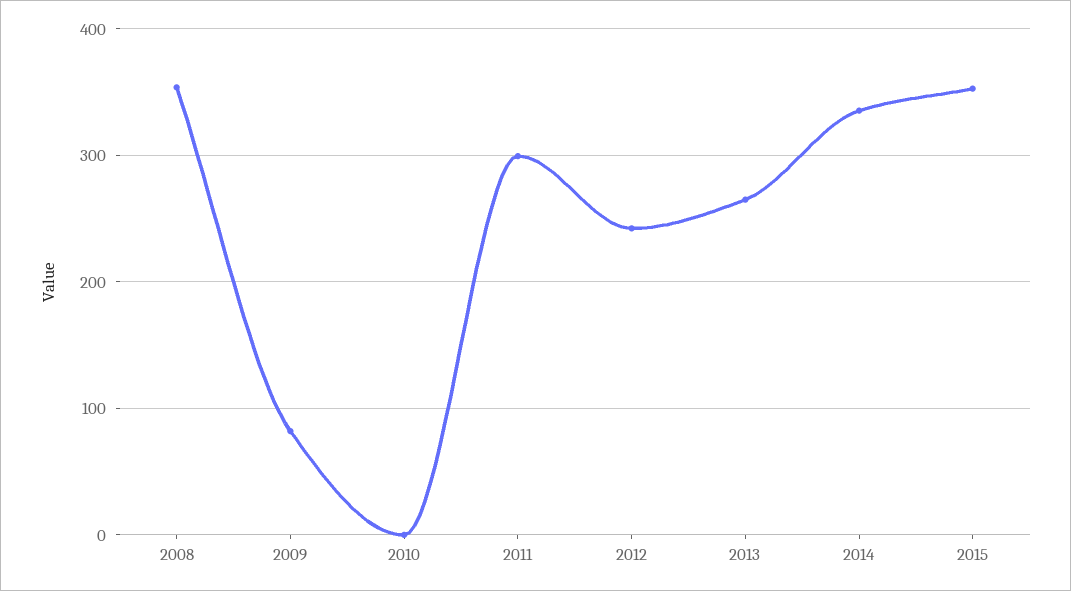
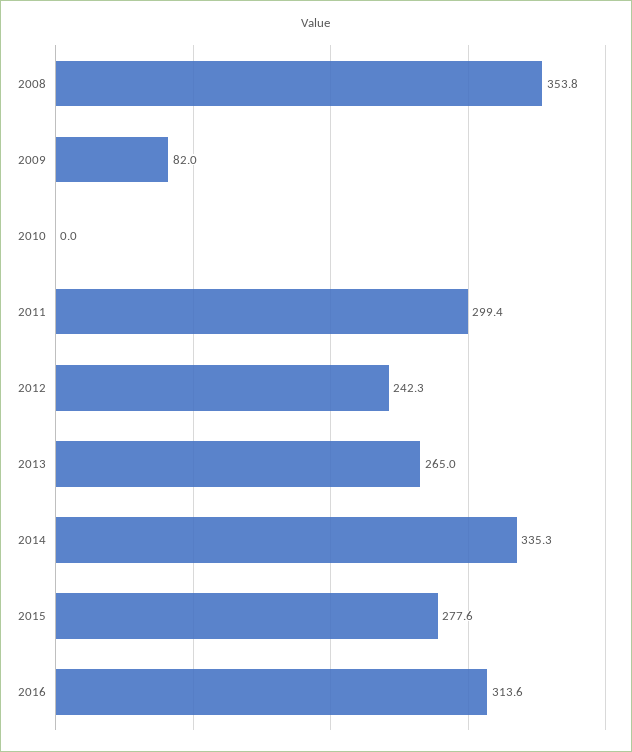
2015: 350 -> 277.6
2016: none -> 313.6

